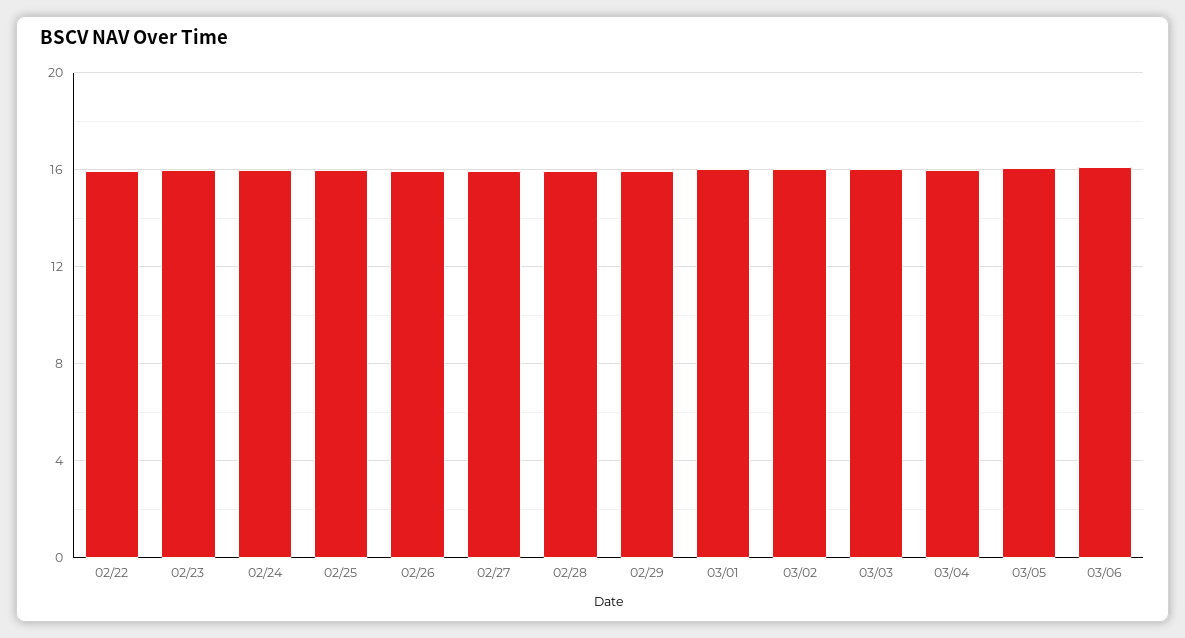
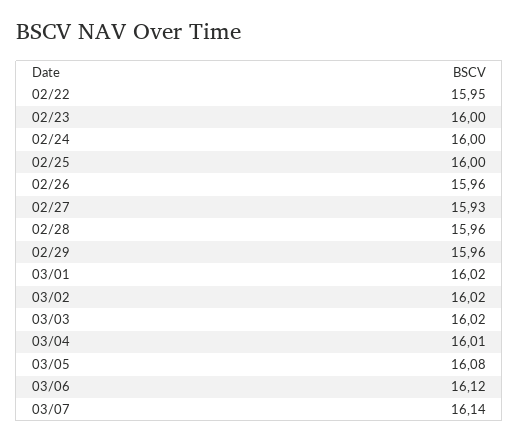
03/07: none -> 16.14

